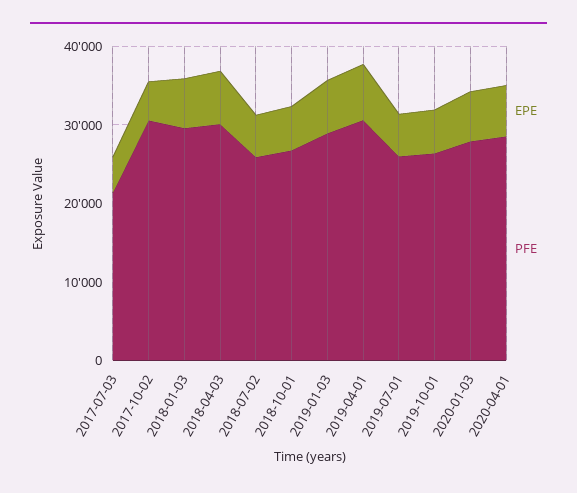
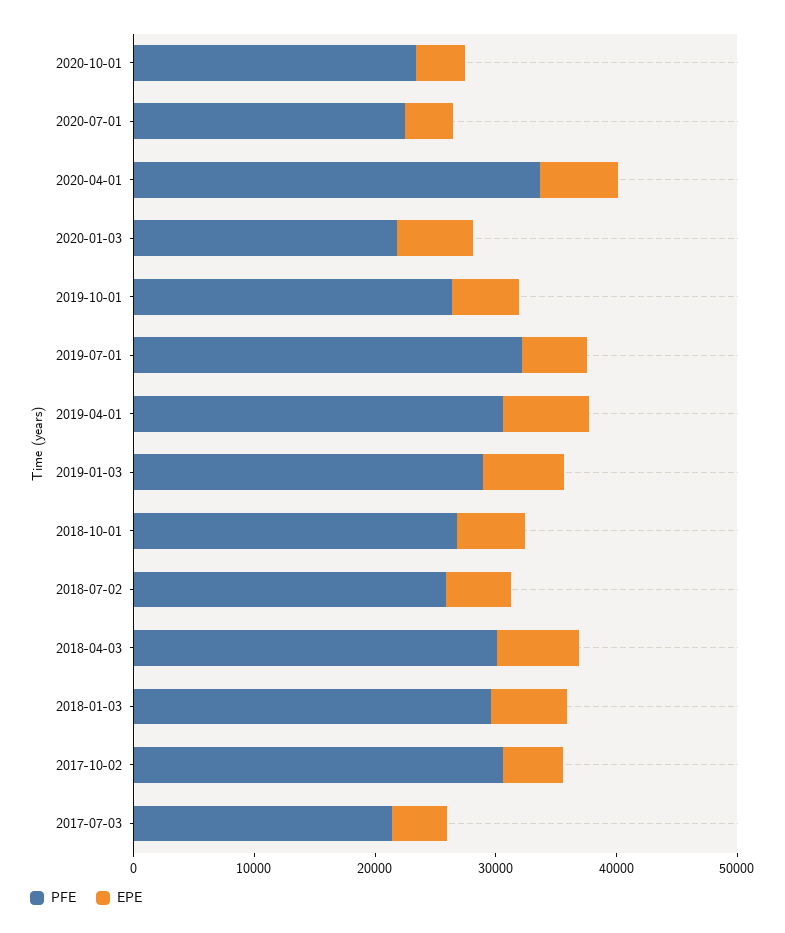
PFE, 2019-07-01: 26000 -> 32000
PFE, 2020-01-03: 28000 -> 22000
PFE, 2020-04-01: 28000 -> 34000
PFE, 2020-10-01: none -> 24000
EPE, 2020-10-01: none -> 4000
PFE, 2020-07-01: none -> 22000
EPE, 2020-07-01: none -> 4000

